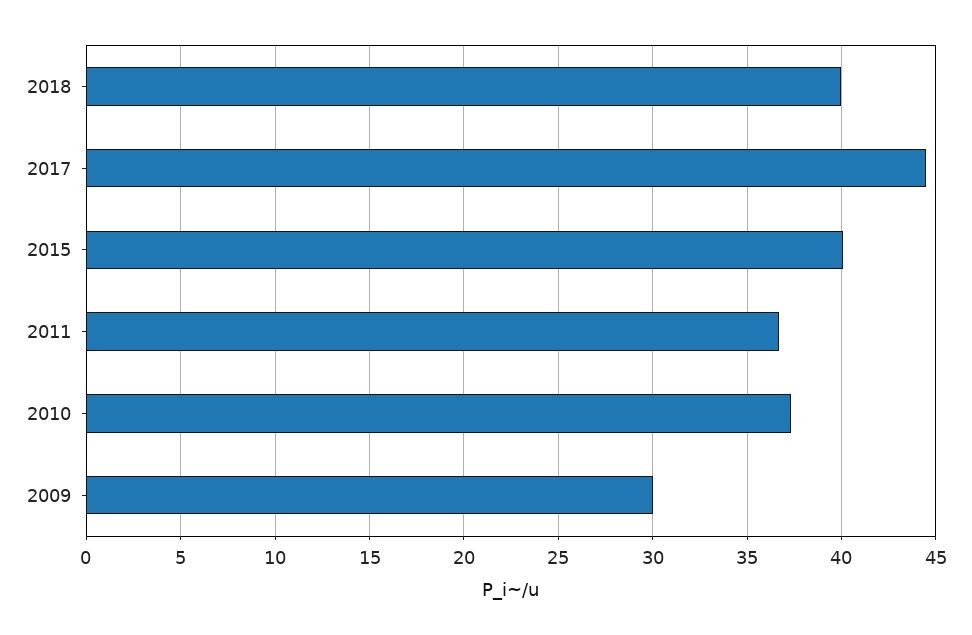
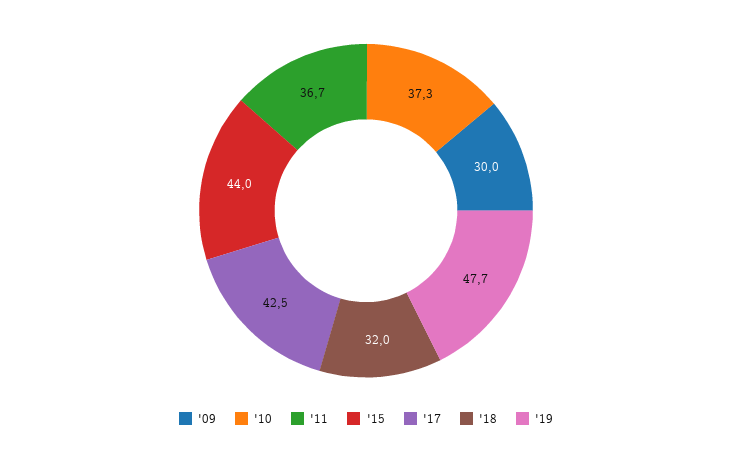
2018: 40 -> 32
2017: 44.5 -> 42.5
2015: 40 -> 44
'19: none -> 47.7

